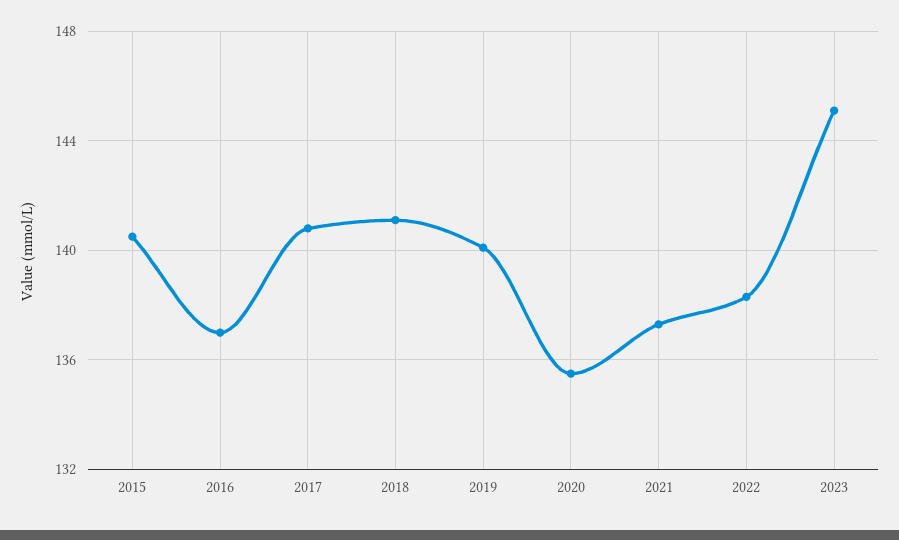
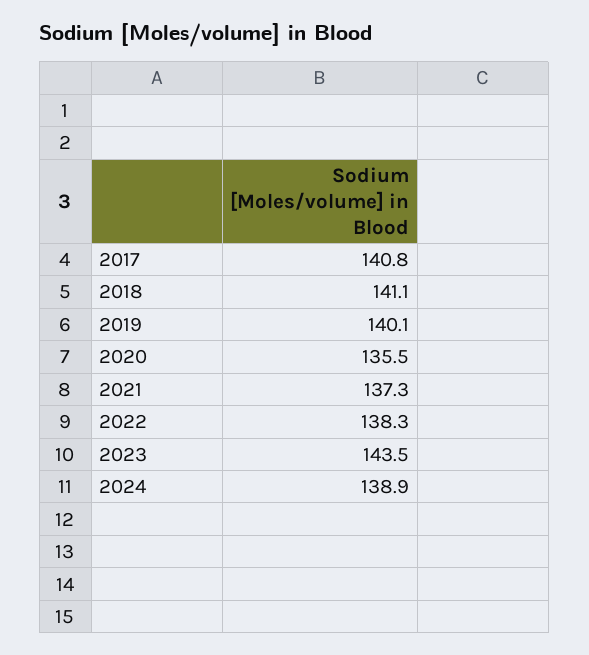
2015: 140.5 -> none
2016: 137 -> none
2023: 145 -> 143.5
2024: none -> 138.9

